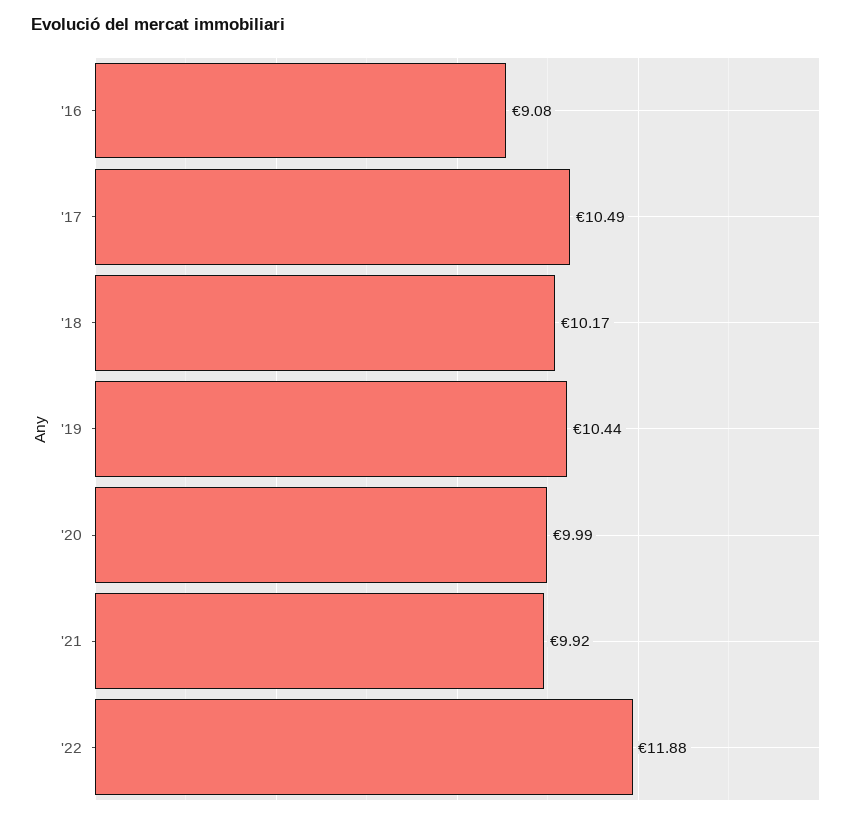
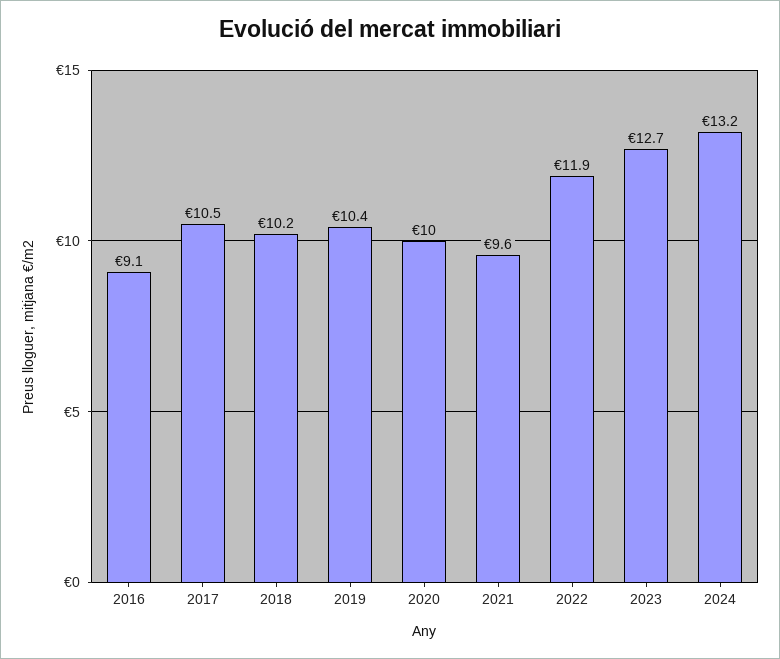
'21: 9.92 -> 9.6
2023: none -> 12.7
2024: none -> 13.2

